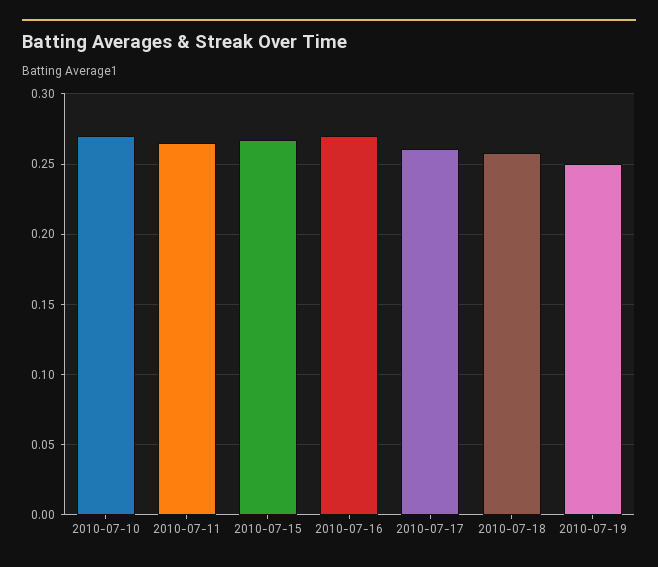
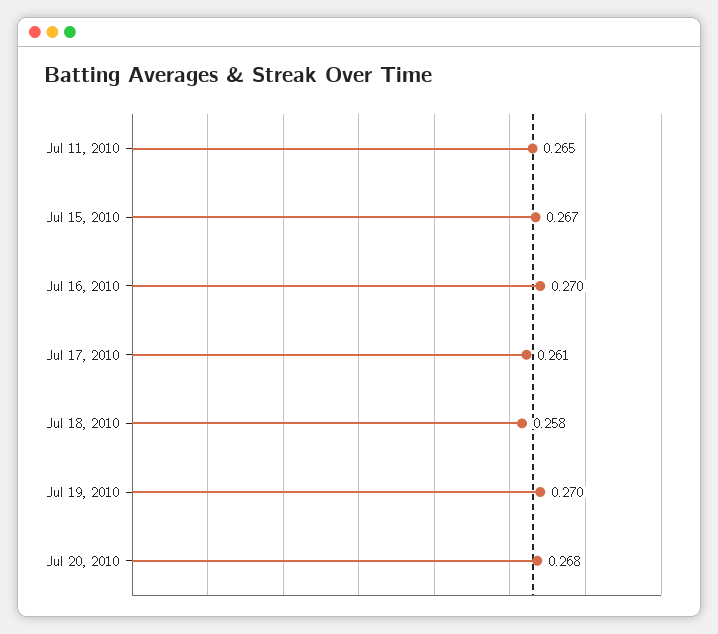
2010-07-10: 0.27 -> none
2010-07-19: 0.25 -> 0.27
Jul 20, 2010: none -> 0.268

